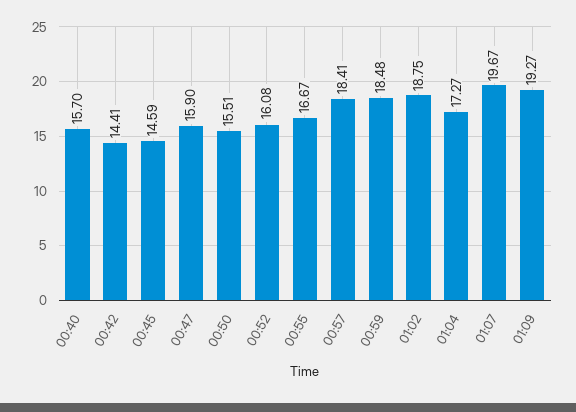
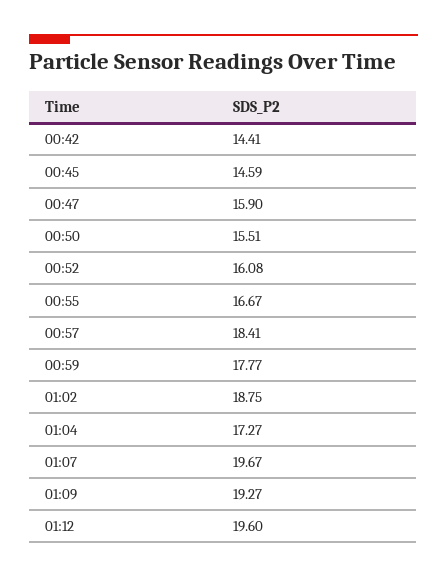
00:40: 15.7 -> none
00:59: 18.48 -> 17.77
01:12: none -> 19.6

